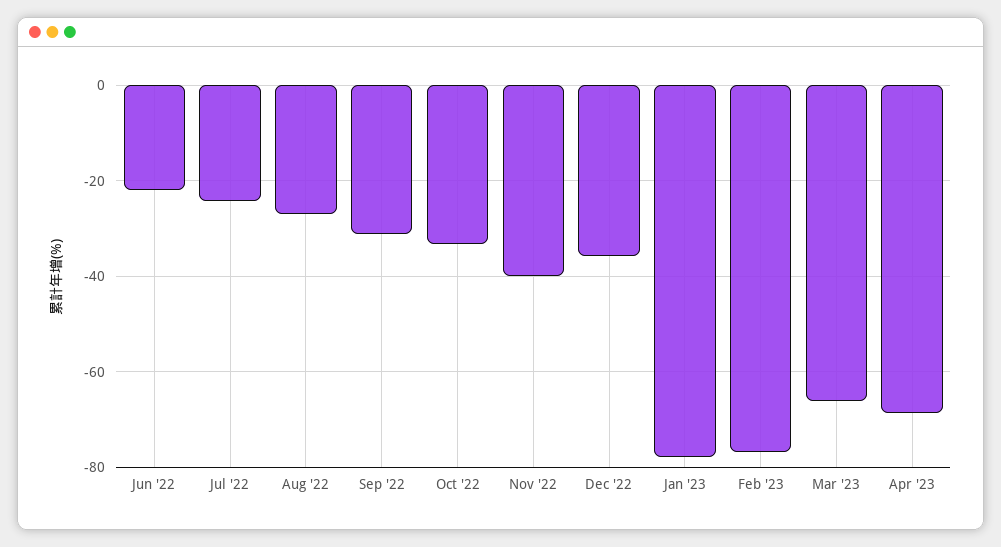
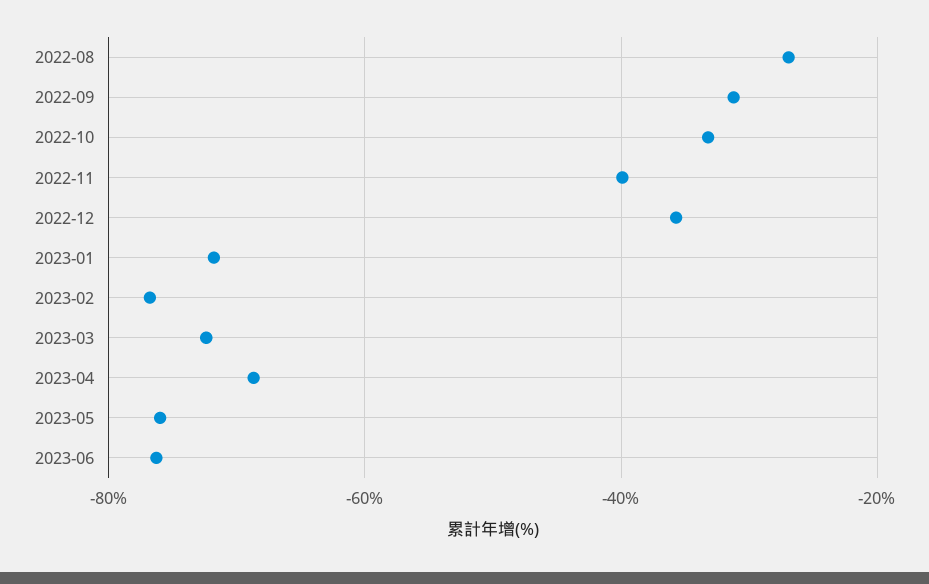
Jun '22: -22 -> none
Jul '22: -24 -> none
Jan '23: -78 -> -72
Mar '23: -66 -> -72
2023-05: none -> -76
2023-06: none -> -76

